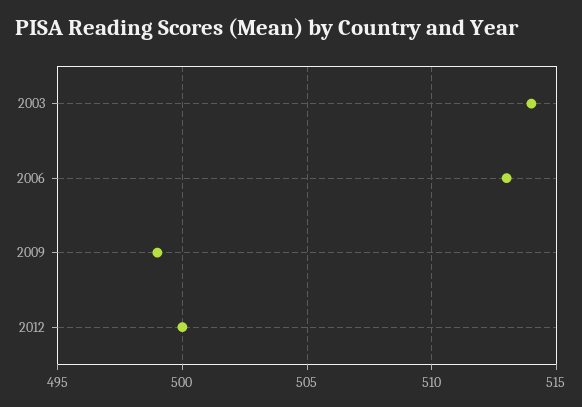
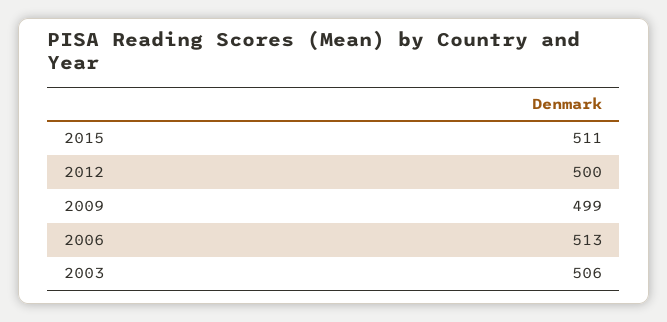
2003: 514 -> 506
2015: none -> 511

